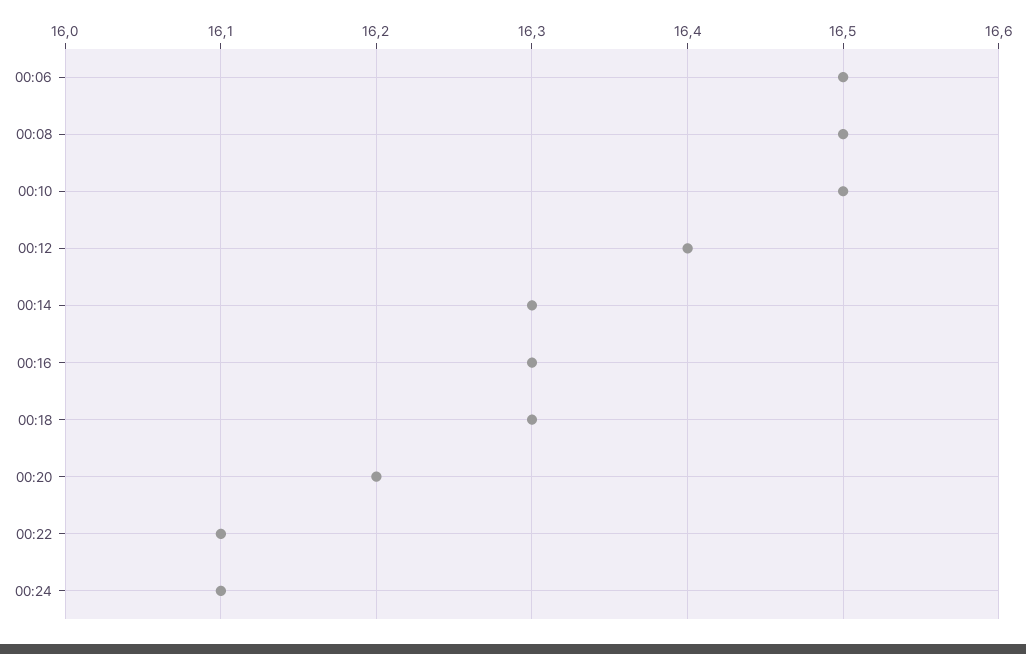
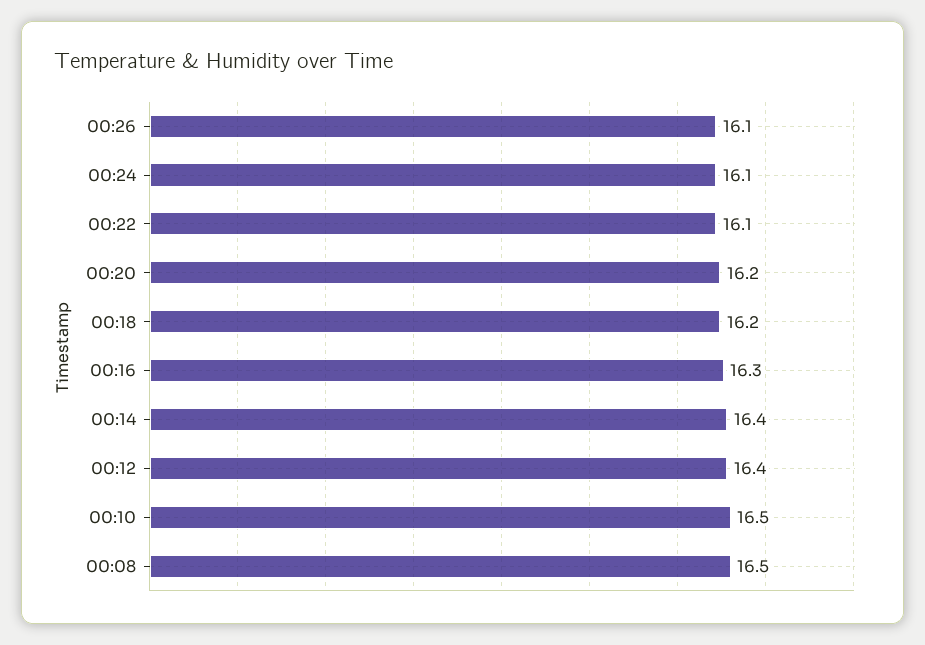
00:06: 16.5 -> none
00:14: 16.3 -> 16.4
00:18: 16.3 -> 16.2
00:26: none -> 16.1

